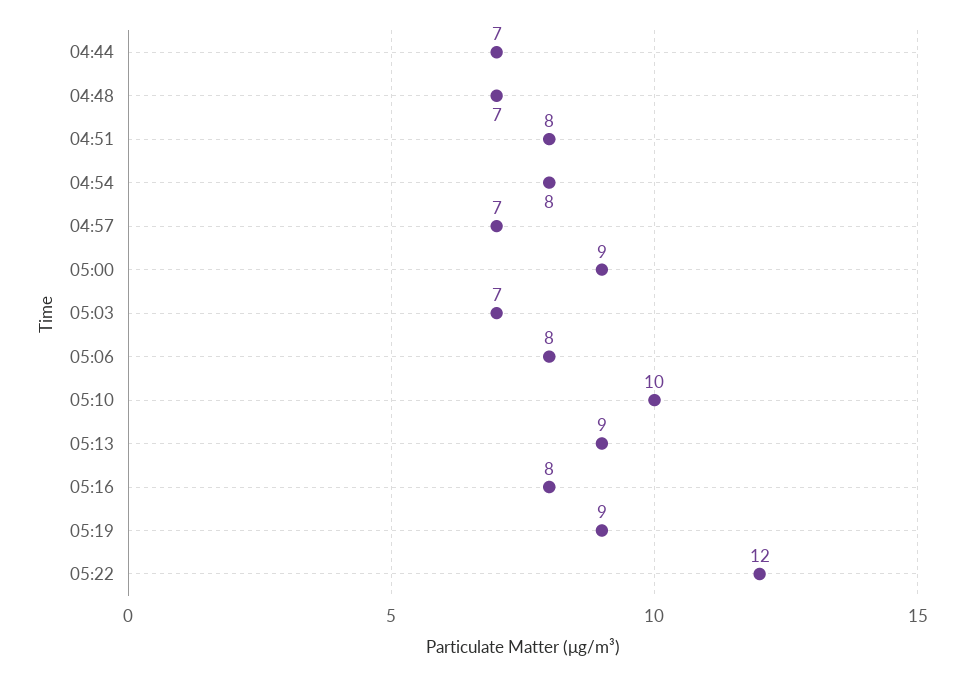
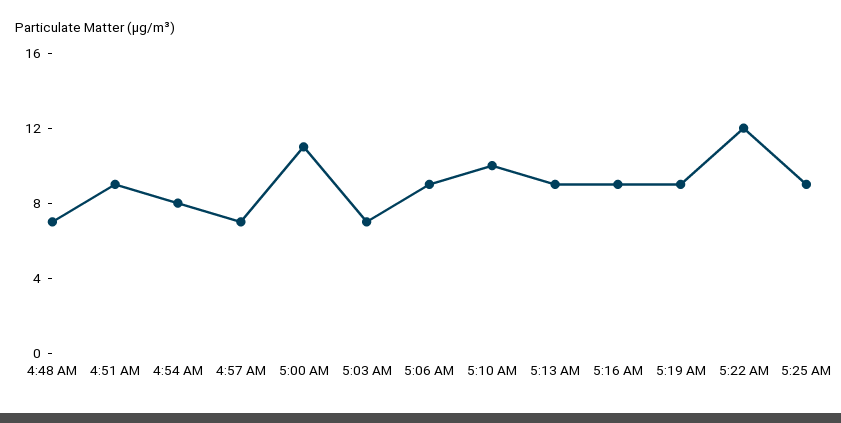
04:44: 7 -> none
04:51: 8 -> 9
05:00: 9 -> 11
05:06: 8 -> 9
05:16: 8 -> 9
5:25 AM: none -> 9

